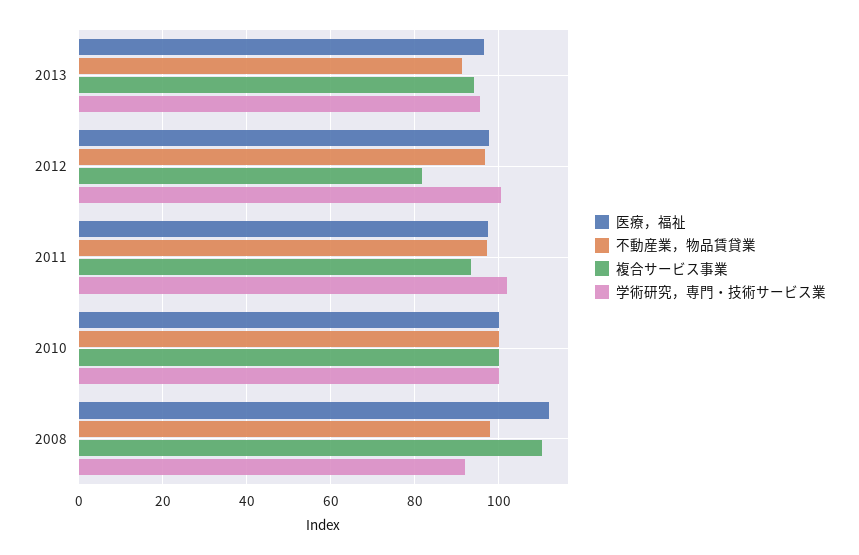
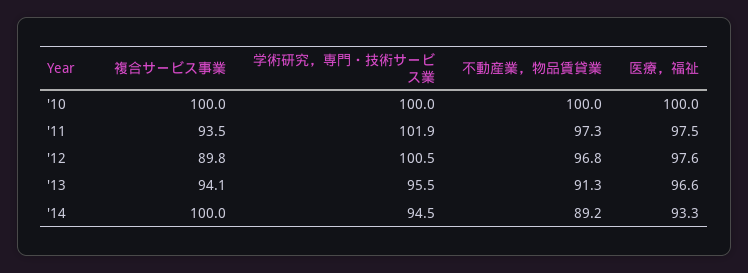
複合サービス事業, 2012: 82 -> 89.8
医療，福祉, 2008: 112 -> none
不動産業，物品賃貸業, 2008: 98 -> none
複合サービス事業, 2008: 110 -> none
学術研究，専門・技術サービス業, 2008: 92 -> none
複合サービス事業, '14: none -> 100
学術研究，専門・技術サービス業, '14: none -> 94.5
不動産業，物品賃貸業, '14: none -> 89.2
医療，福祉, '14: none -> 93.3

